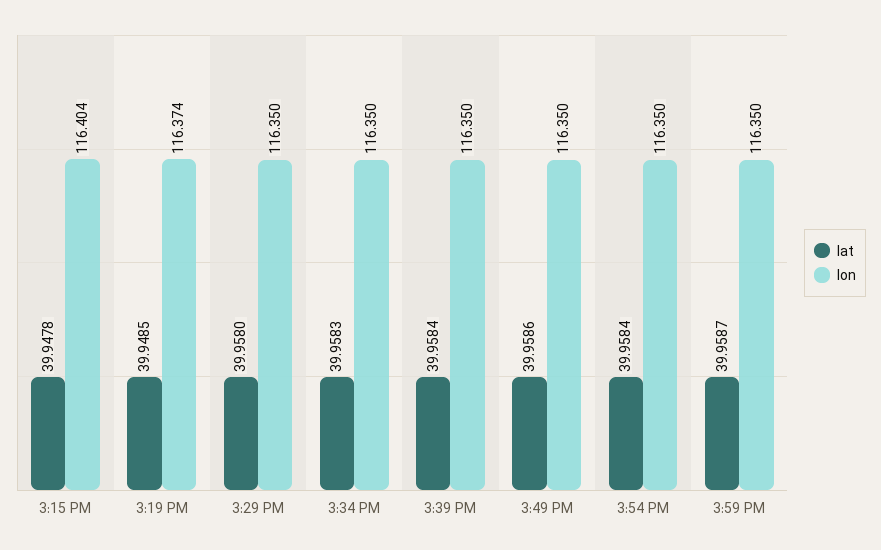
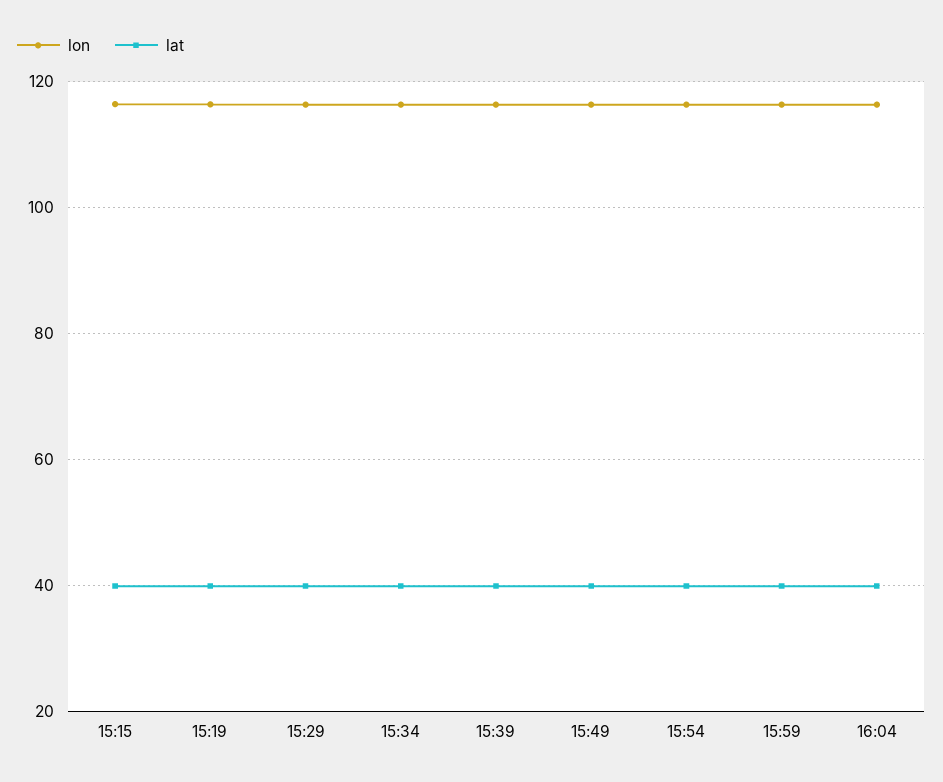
lon, 16:04: none -> 116
lat, 16:04: none -> 40

